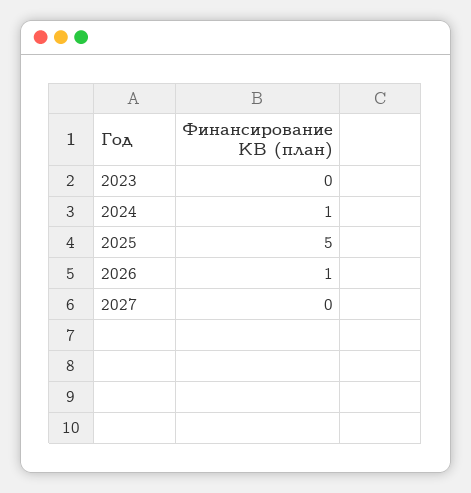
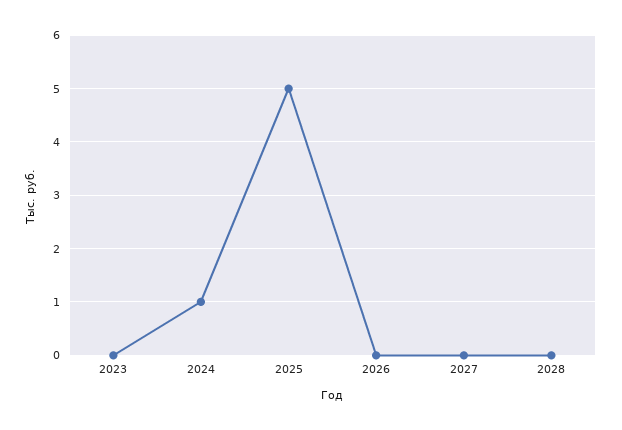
2026: 1 -> 0
2028: none -> 0

